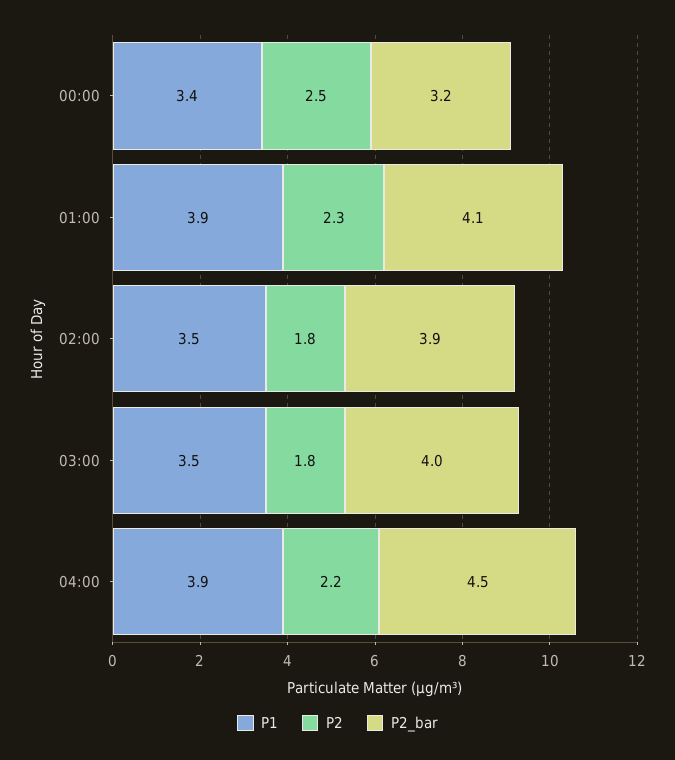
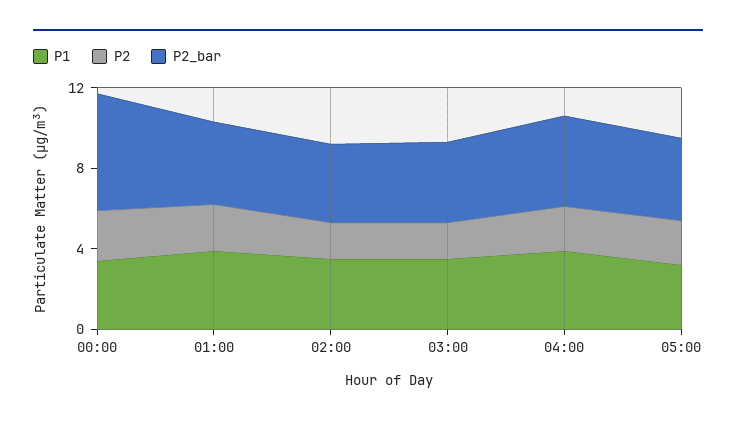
P2_bar, 00:00: 3.2 -> 6
P1, 05:00: none -> 3
P2, 05:00: none -> 2
P2_bar, 05:00: none -> 4

